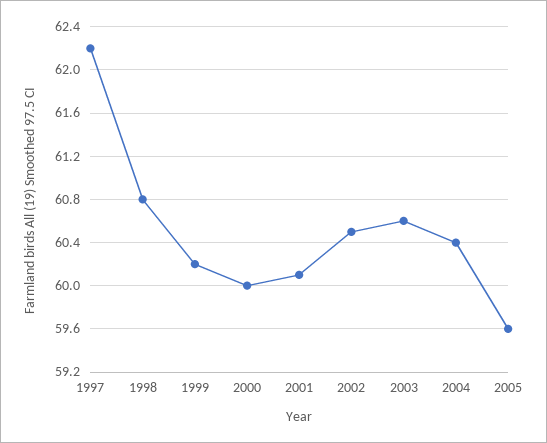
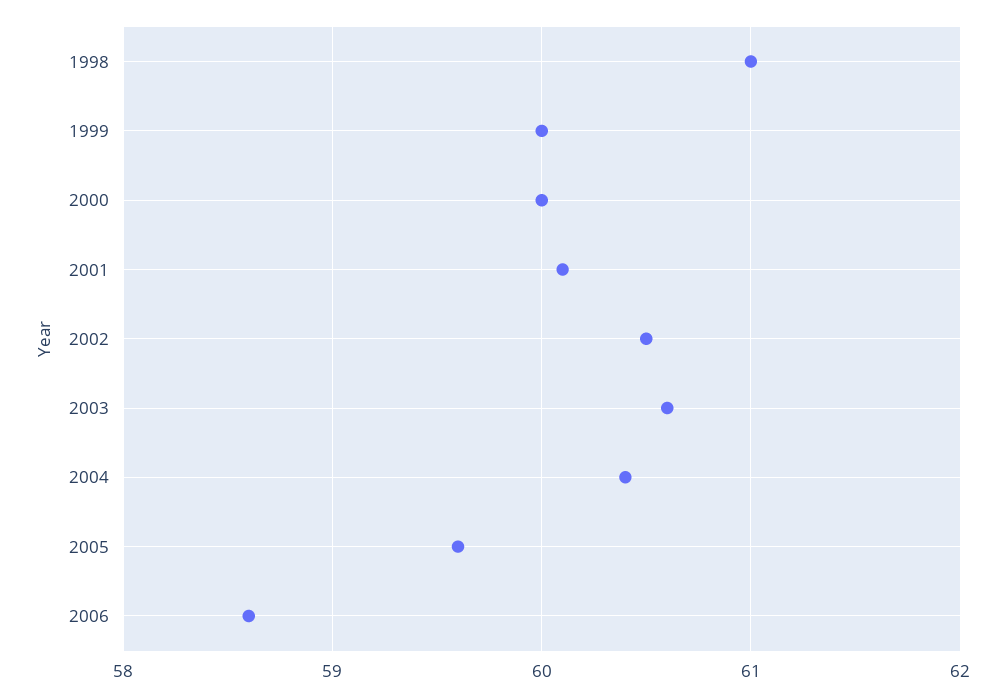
1997: 62.2 -> none
1998: 60.8 -> 61
1999: 60.2 -> 60
2006: none -> 58.6

